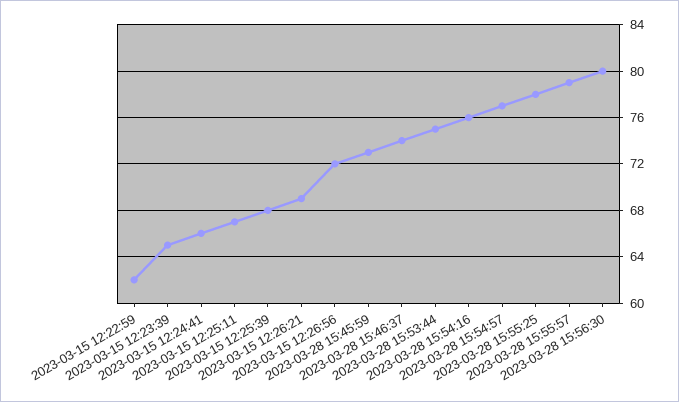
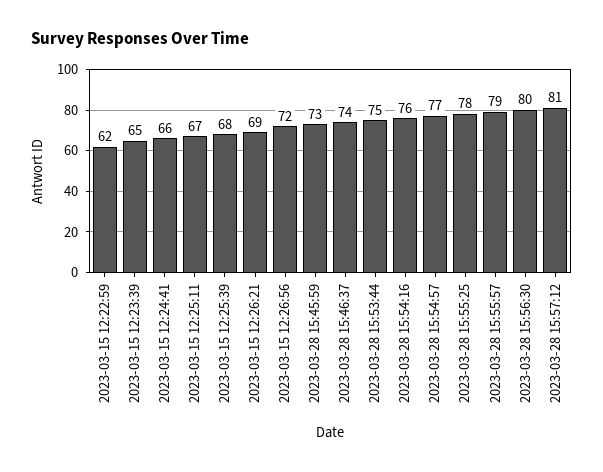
2023-03-28 15:57:12: none -> 81

